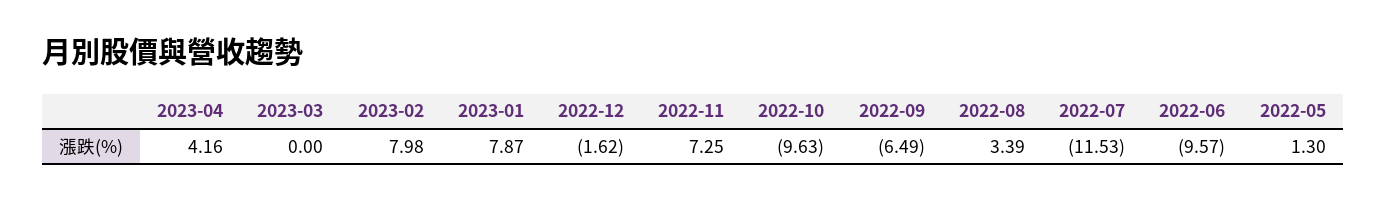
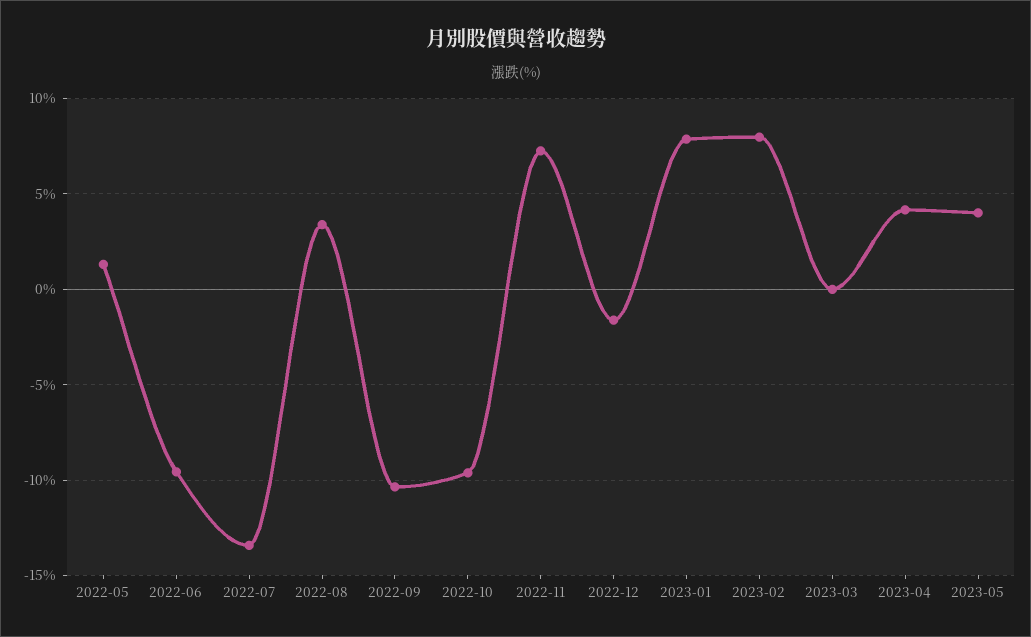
2022-09: -6.49 -> -10.5
2022-07: -11.53 -> -13.5
2023-05: none -> 4

